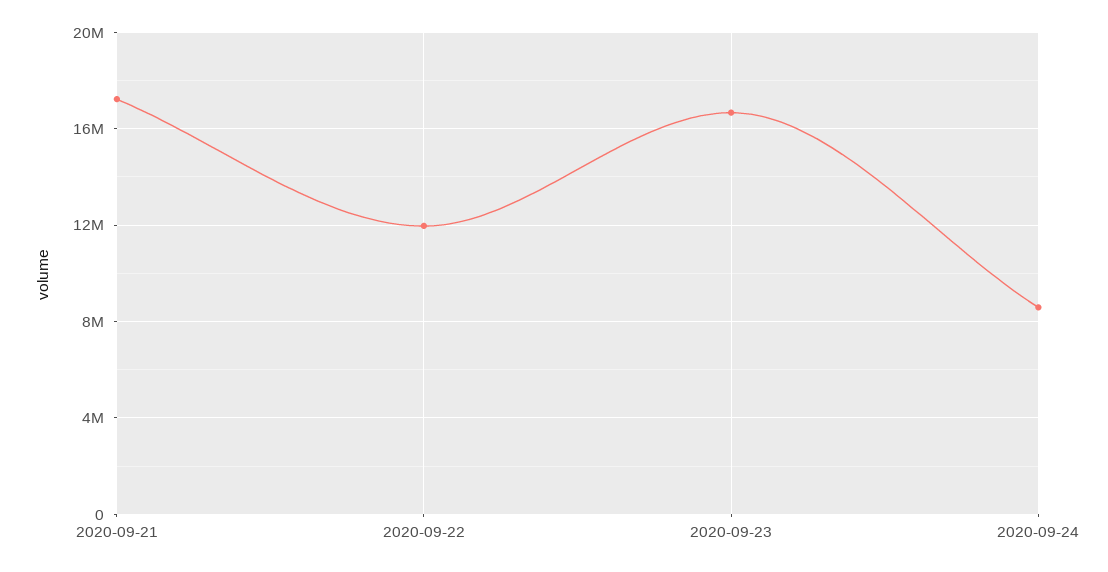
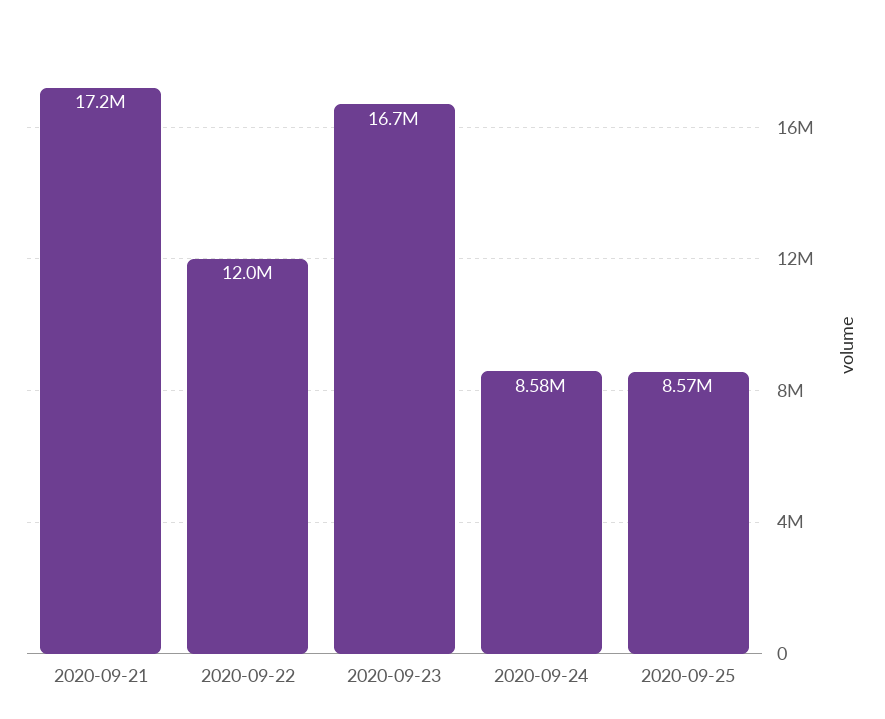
2020-09-25: none -> 8570000

